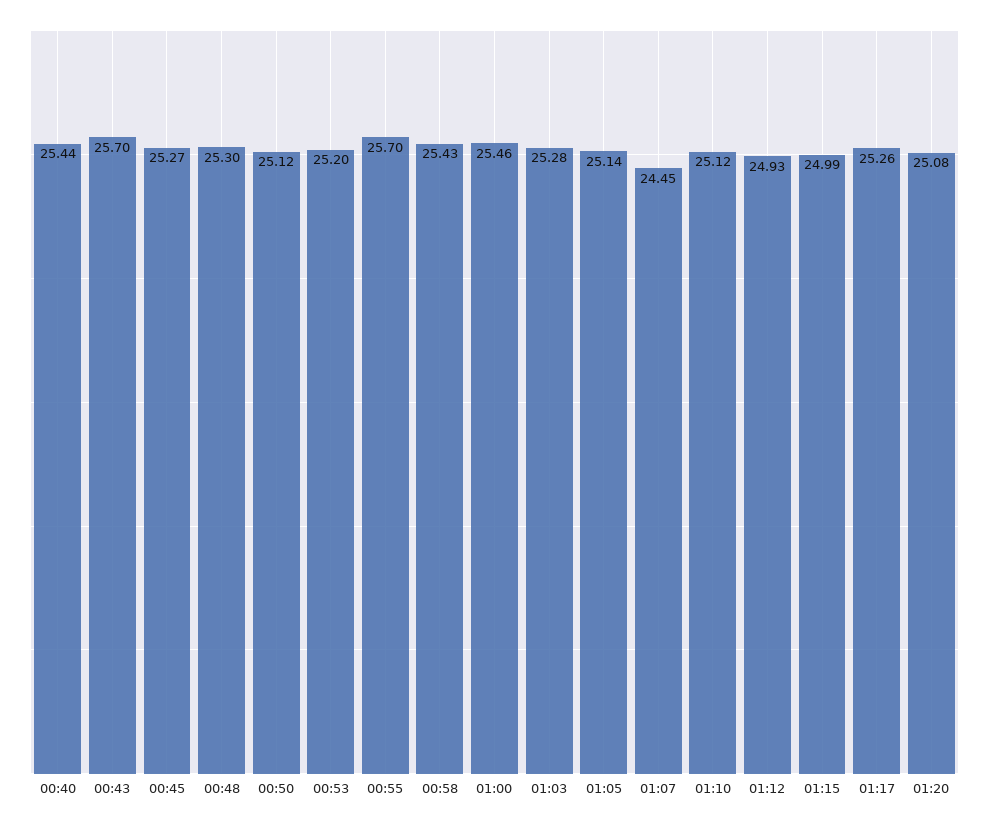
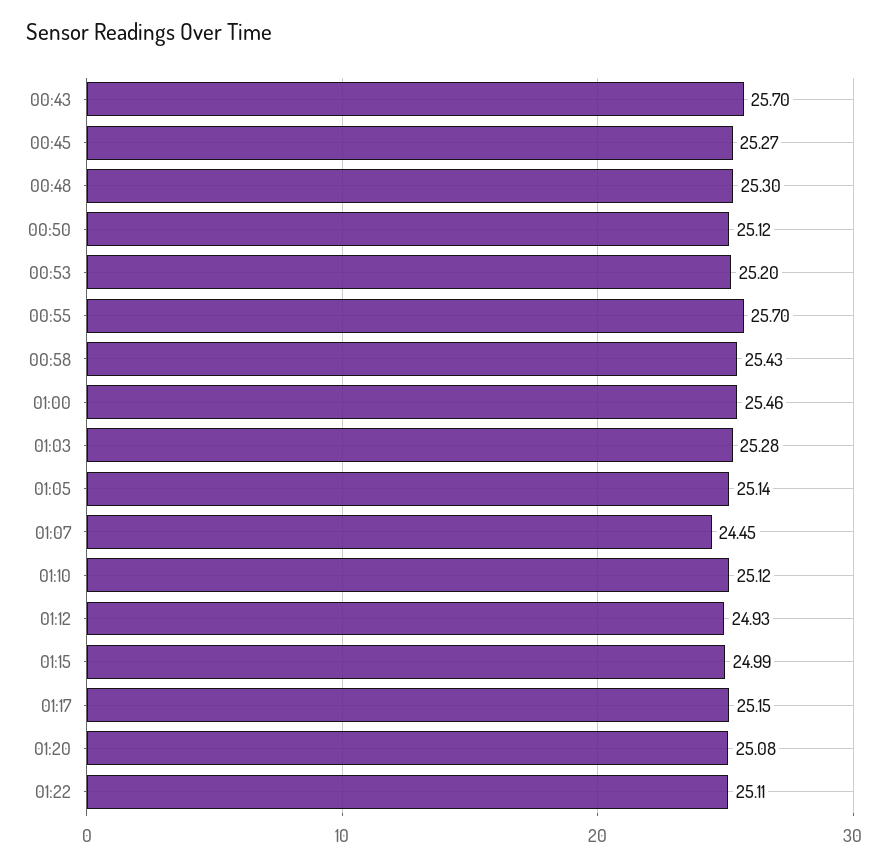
00:40: 25.44 -> none
01:17: 25.26 -> 25.15
01:22: none -> 25.11

